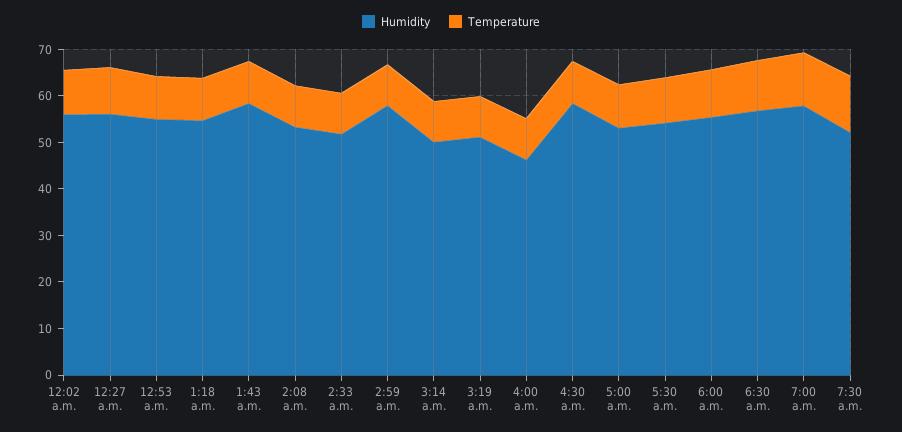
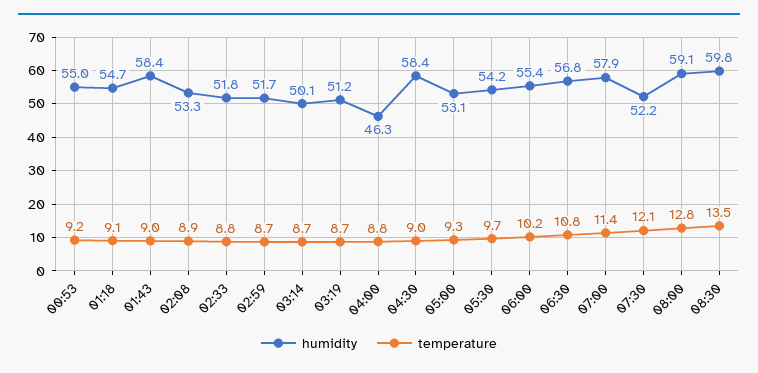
Humidity, 12:02 a.m.: 56 -> none
Temperature, 12:02 a.m.: 10 -> none
Humidity, 12:27 a.m.: 56 -> none
Temperature, 12:27 a.m.: 10 -> none
Humidity, 2:59 a.m.: 58 -> 51.7
Humidity, 08:00: none -> 59.1
Temperature, 08:00: none -> 12.8
Humidity, 08:30: none -> 59.8
Temperature, 08:30: none -> 13.5

